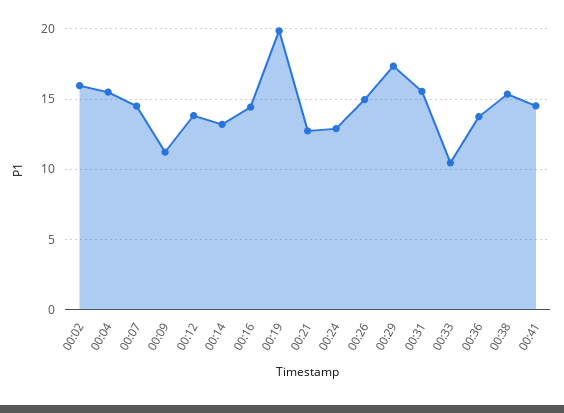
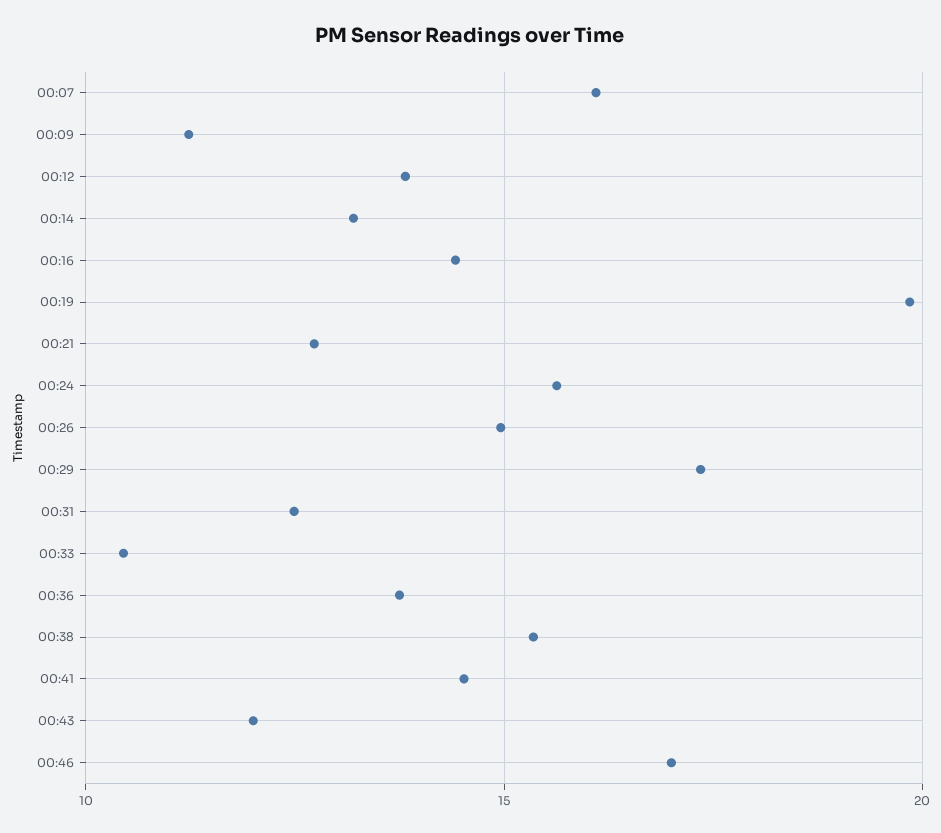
00:02: 16 -> none
00:04: 15.5 -> none
00:07: 14.5 -> 16
00:24: 13 -> 15.5
00:31: 15.5 -> 12.5
00:43: none -> 12
00:46: none -> 17

